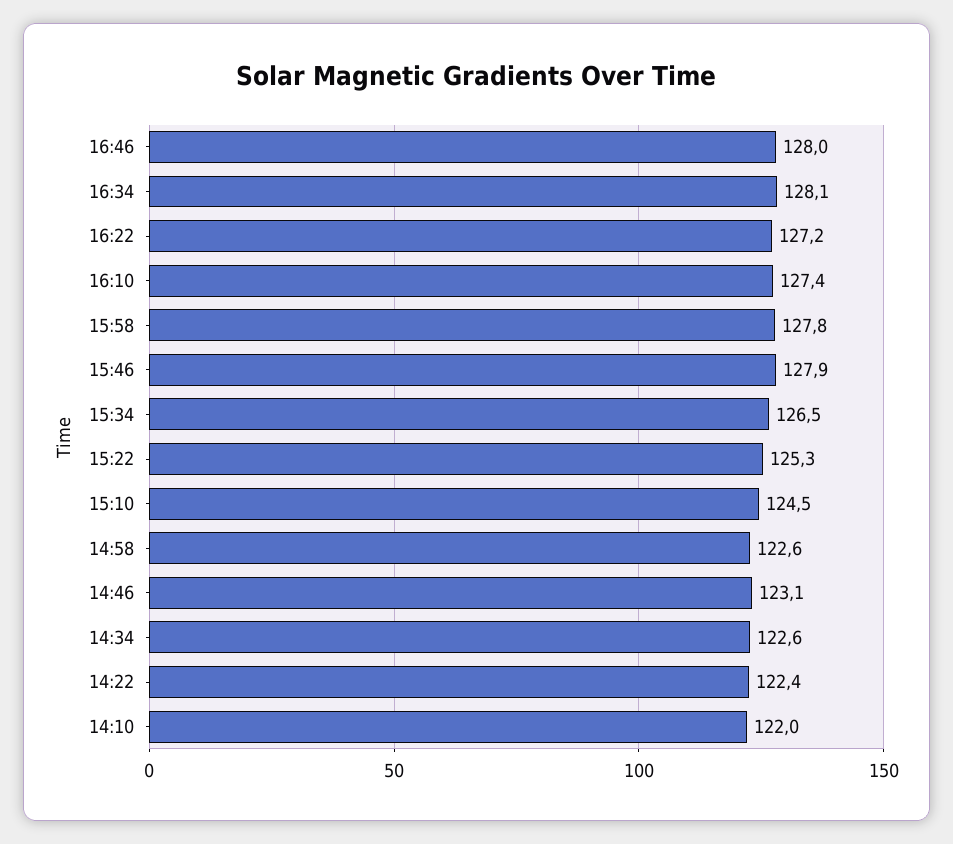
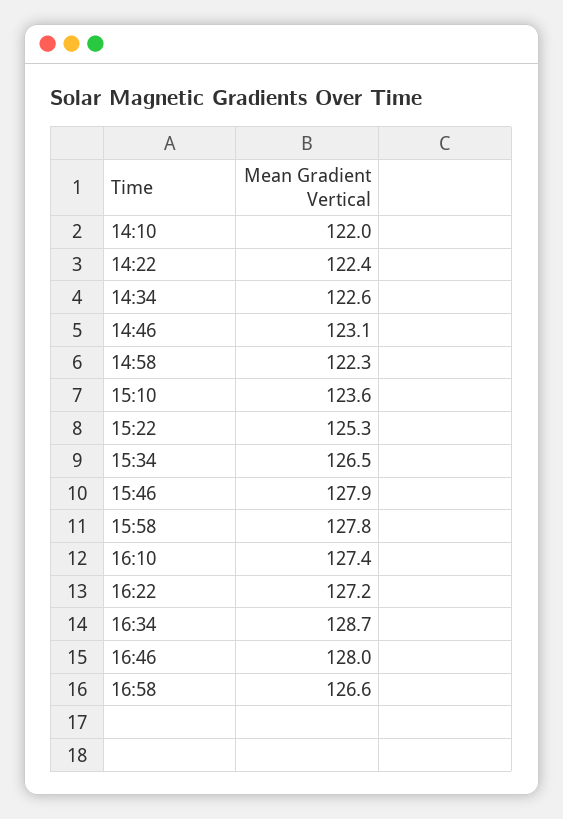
16:34: 128.1 -> 128.7
15:10: 124.5 -> 123.6
14:58: 122.6 -> 122.3
16:58: none -> 126.6

